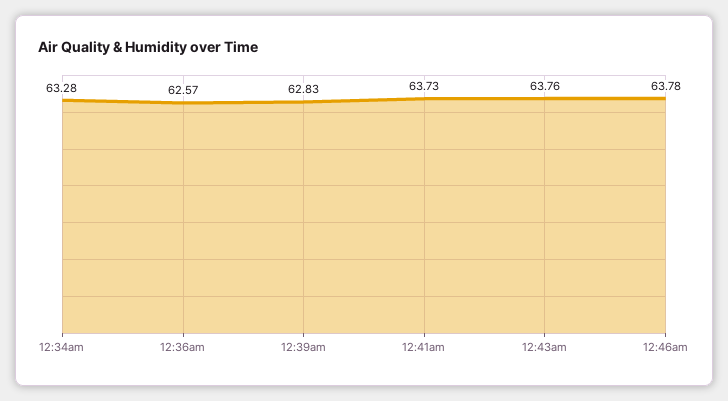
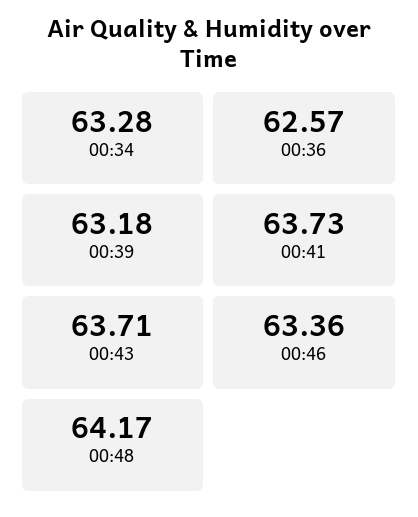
12:39am: 62.83 -> 63.18
12:43am: 63.76 -> 63.71
12:46am: 63.78 -> 63.36
00:48: none -> 64.17

